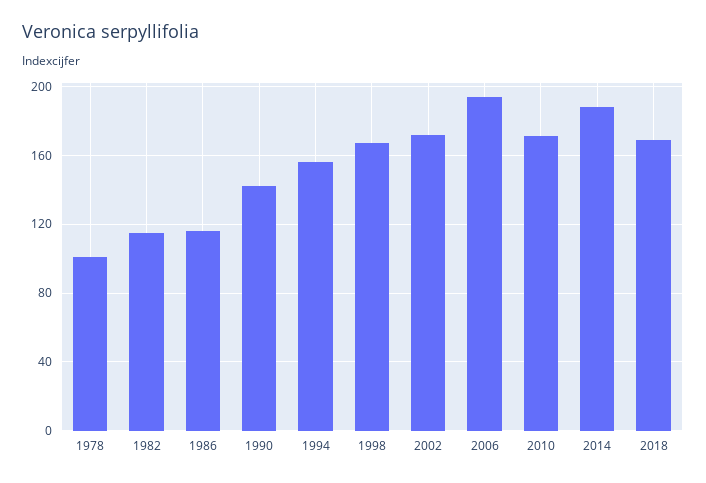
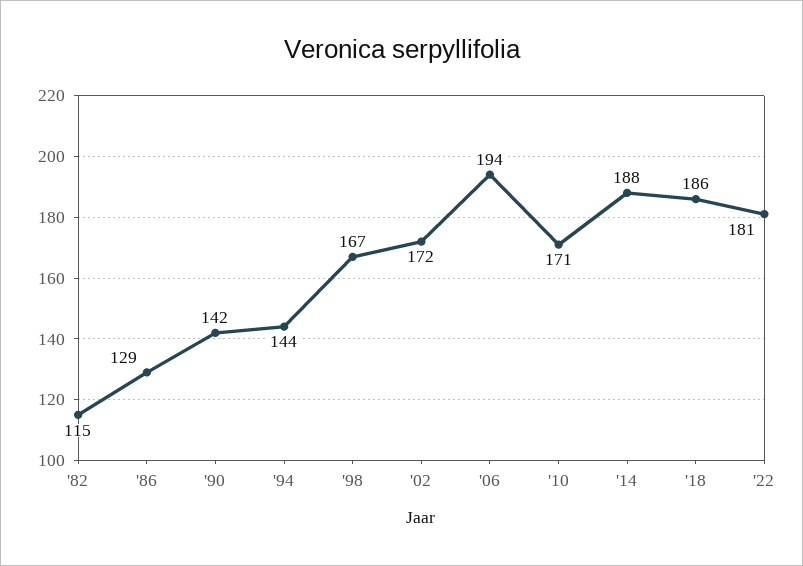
1978: 100 -> none
1986: 115 -> 129
1994: 155 -> 144
2018: 170 -> 186
'22: none -> 181

